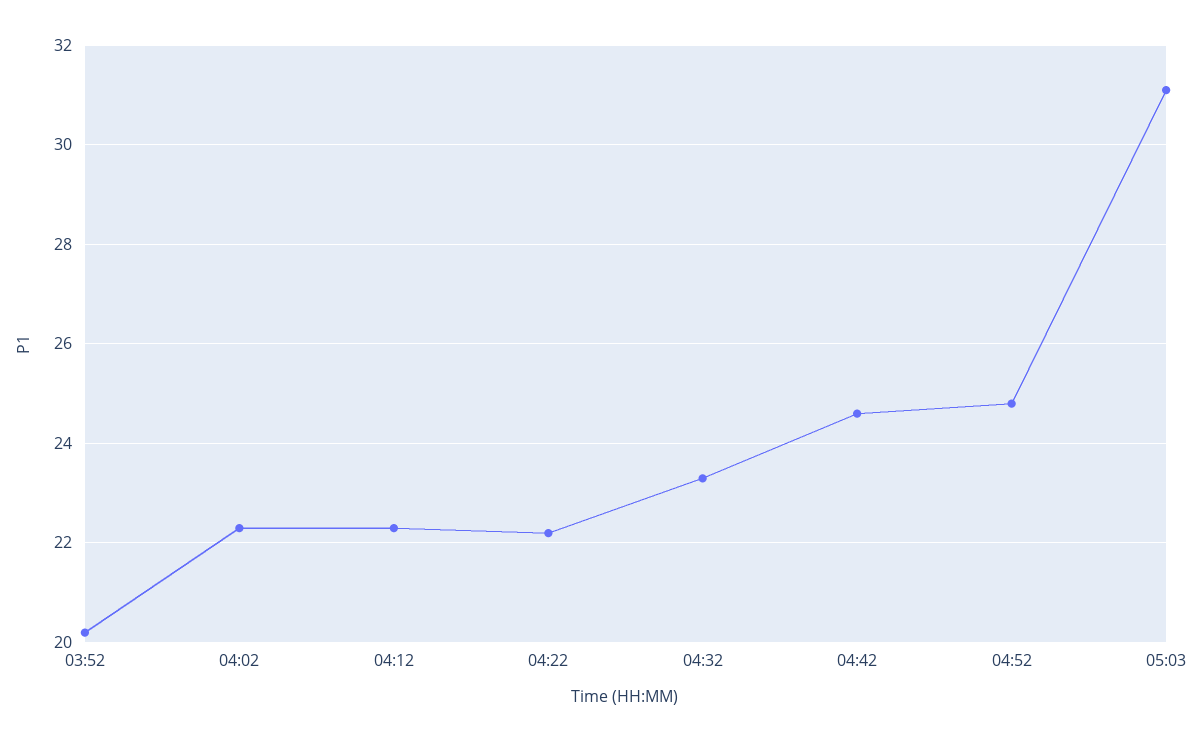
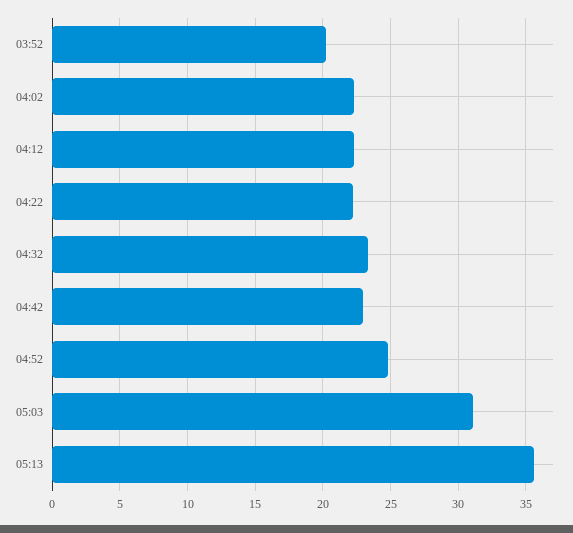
04:42: 24.5 -> 23
05:13: none -> 35.5

